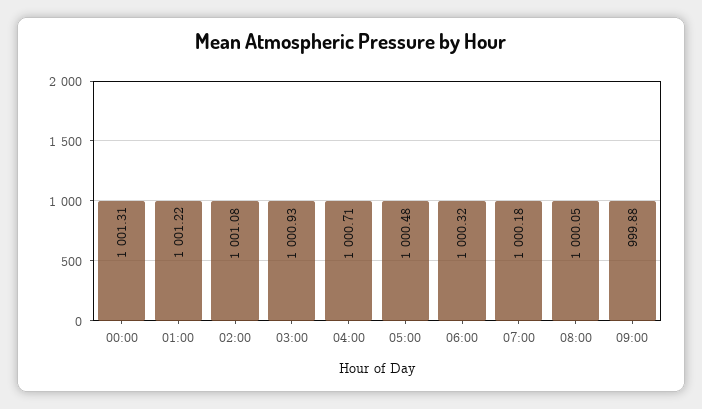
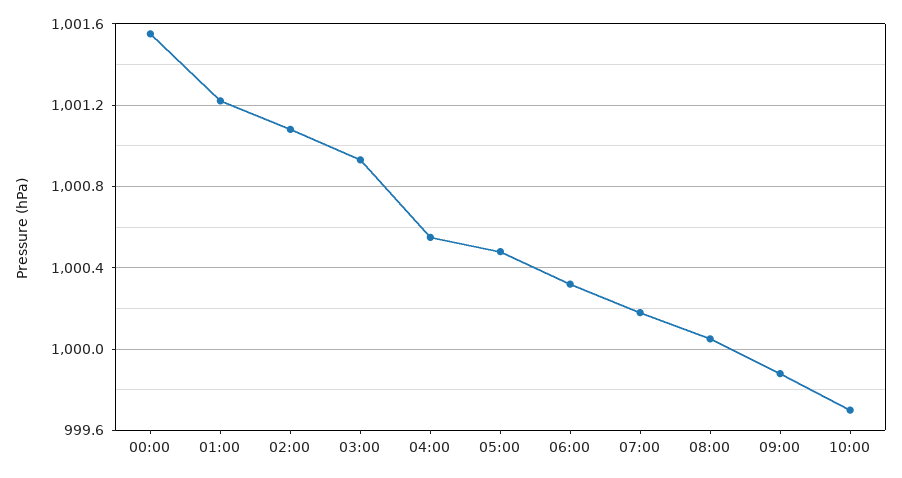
00:00: 1001.31 -> 1001.55
04:00: 1000.71 -> 1000.55
10:00: none -> 999.7

